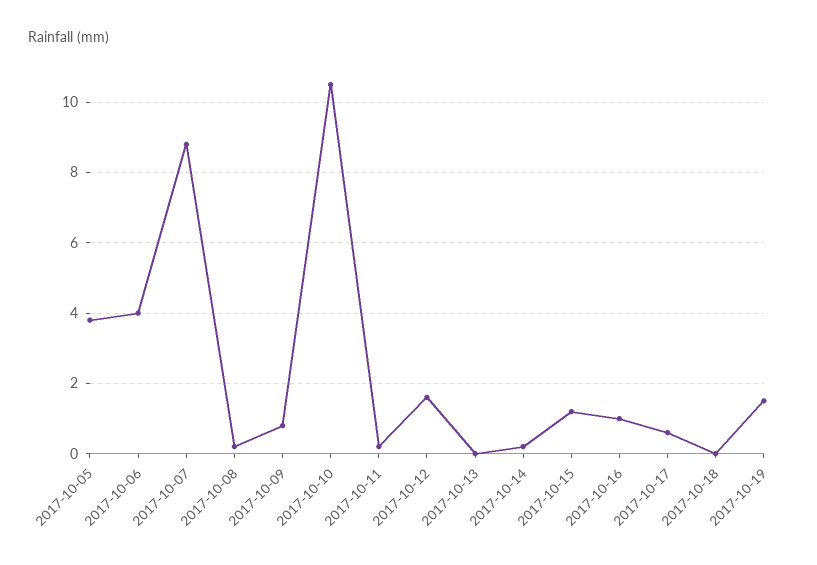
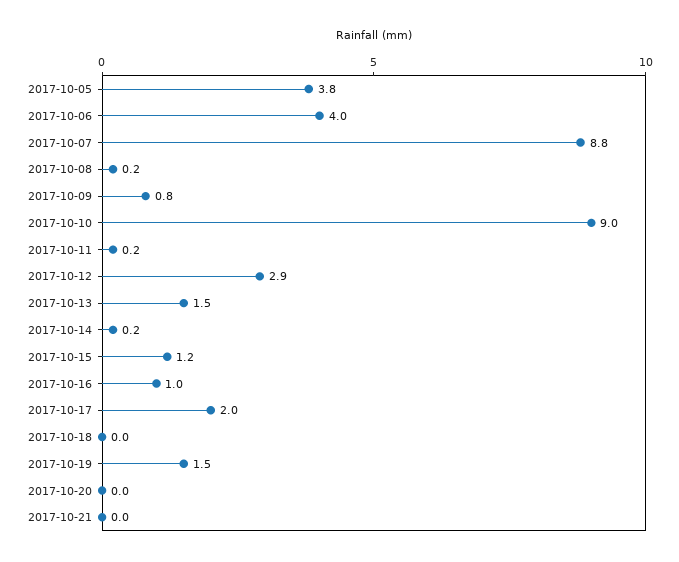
2017-10-10: 10.5 -> 9
2017-10-12: 1.5 -> 2.9
2017-10-13: 0 -> 1.5
2017-10-17: 0.5 -> 2
2017-10-20: none -> 0
2017-10-21: none -> 0

